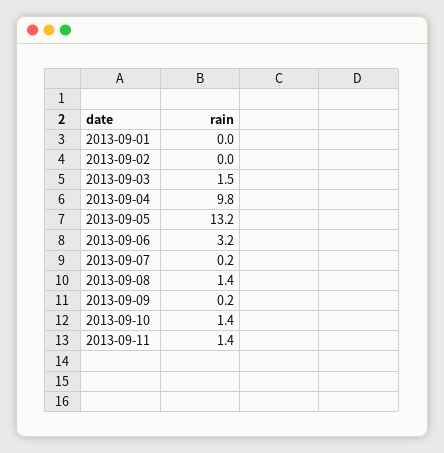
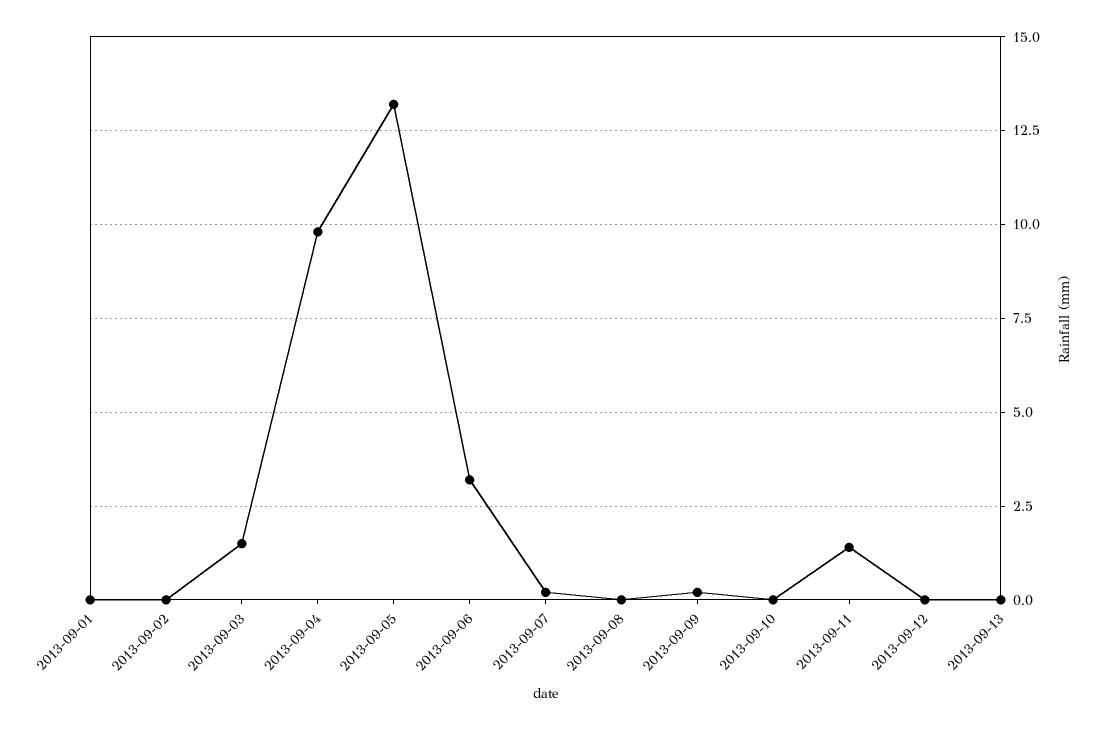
2013-09-08: 1.4 -> 0
2013-09-10: 1.4 -> 0
2013-09-12: none -> 0
2013-09-13: none -> 0

